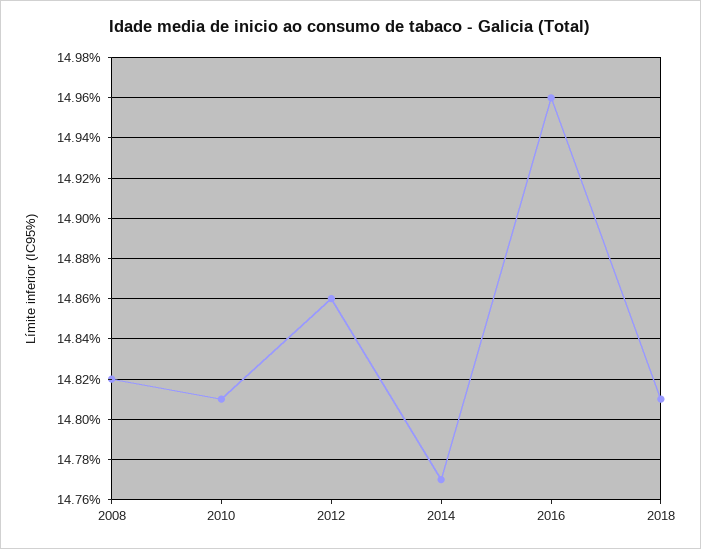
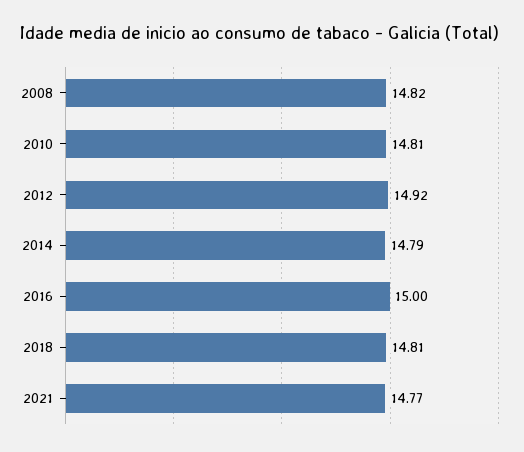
2012: 14.86 -> 14.92
2014: 14.77 -> 14.79
2016: 14.96 -> 15
2021: none -> 14.77

